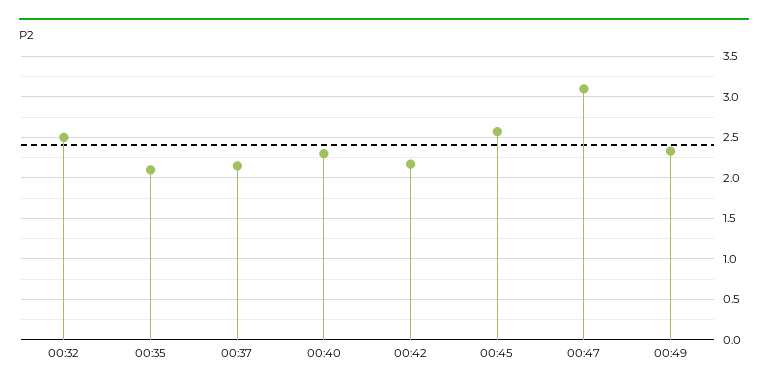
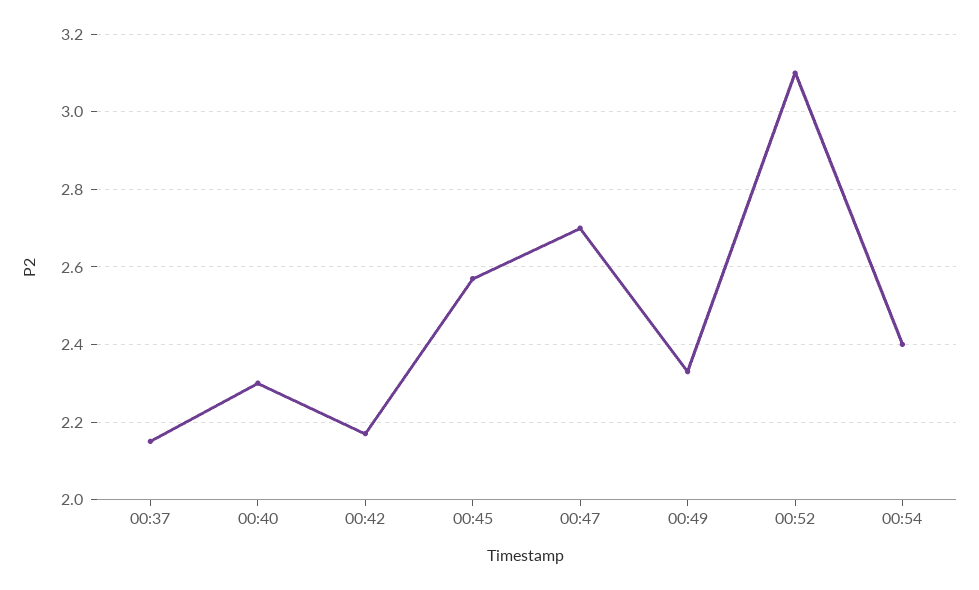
00:32: 2.5 -> none
00:35: 2.1 -> none
00:47: 3.1 -> 2.7
00:52: none -> 3.1
00:54: none -> 2.4

